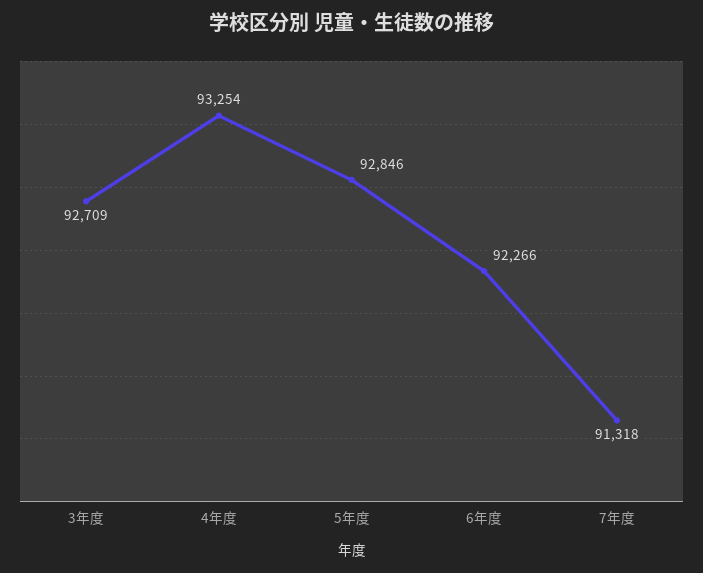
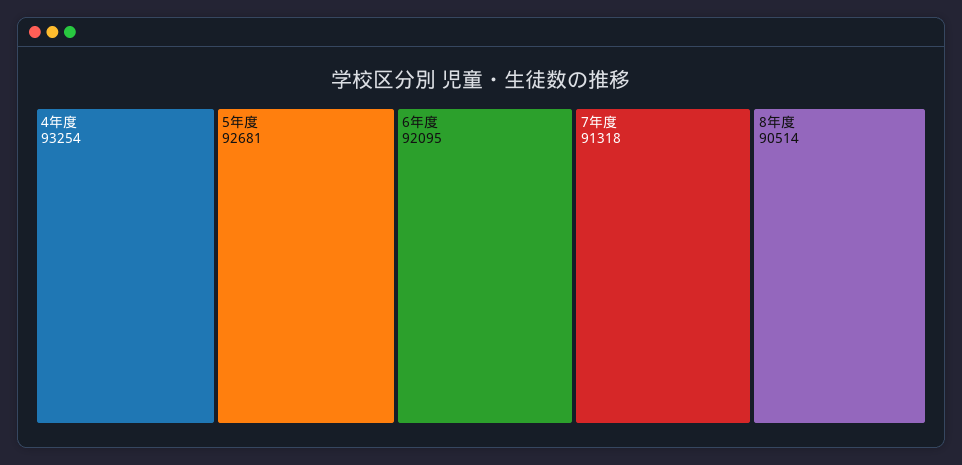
3年度: 92709 -> none
5年度: 92846 -> 92681
6年度: 92266 -> 92095
8年度: none -> 90514

